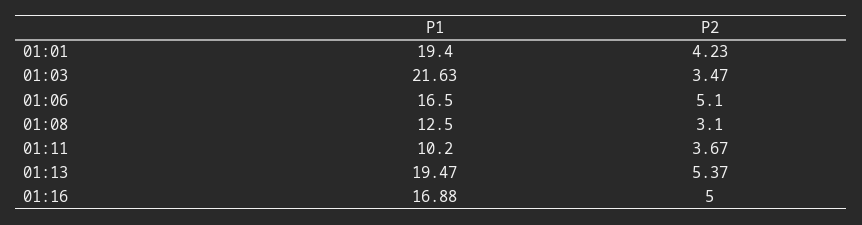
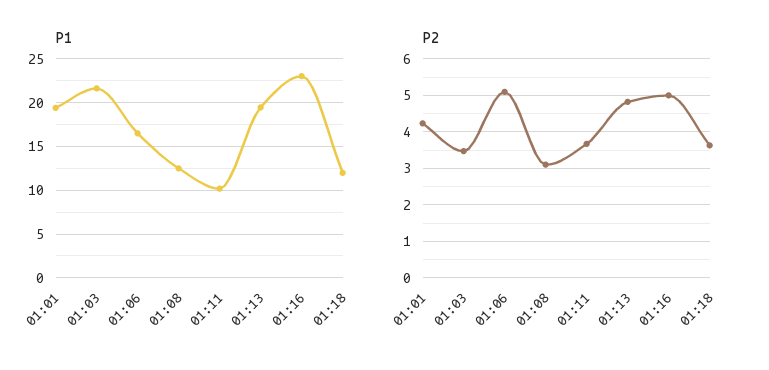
P2, 01:13: 5.37 -> 4.8
P1, 01:16: 16.88 -> 23
P1, 01:18: none -> 12
P2, 01:18: none -> 3.6

